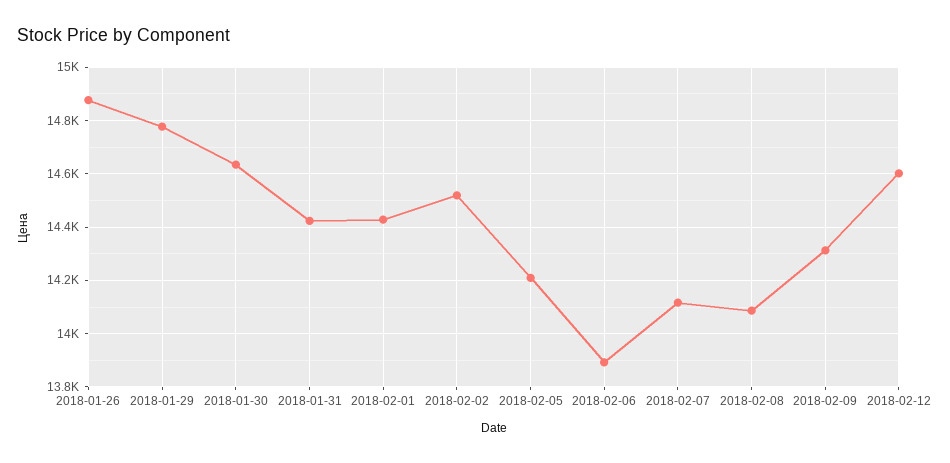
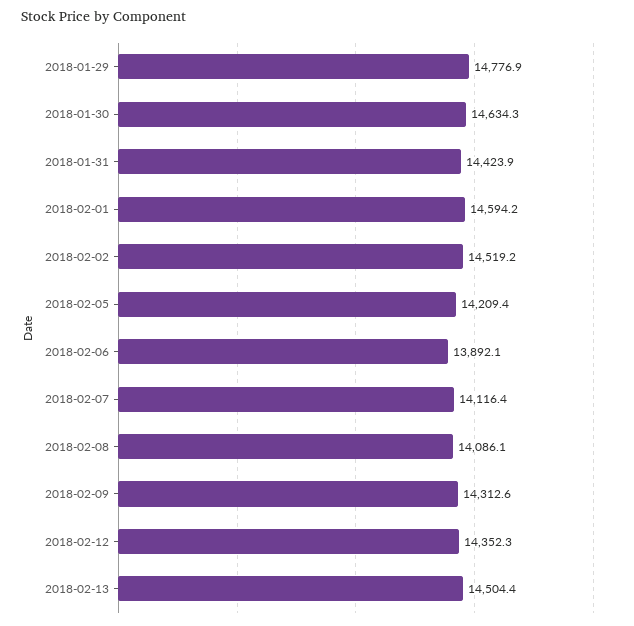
2018-01-26: 14875 -> none
2018-02-01: 14425 -> 14594.2
2018-02-12: 14600 -> 14352.3
2018-02-13: none -> 14504.4

